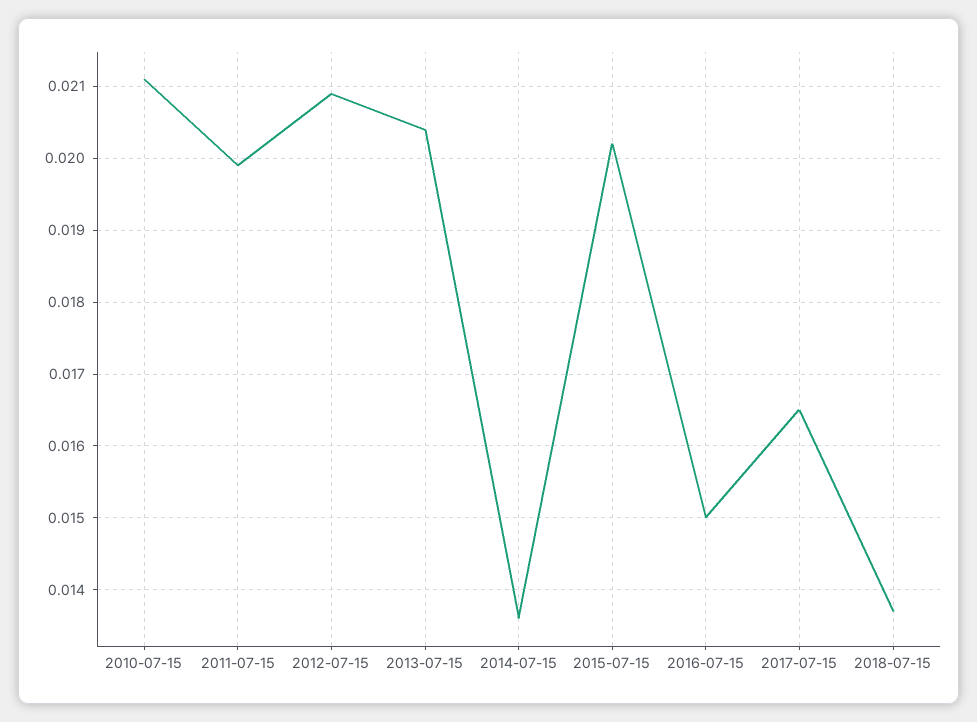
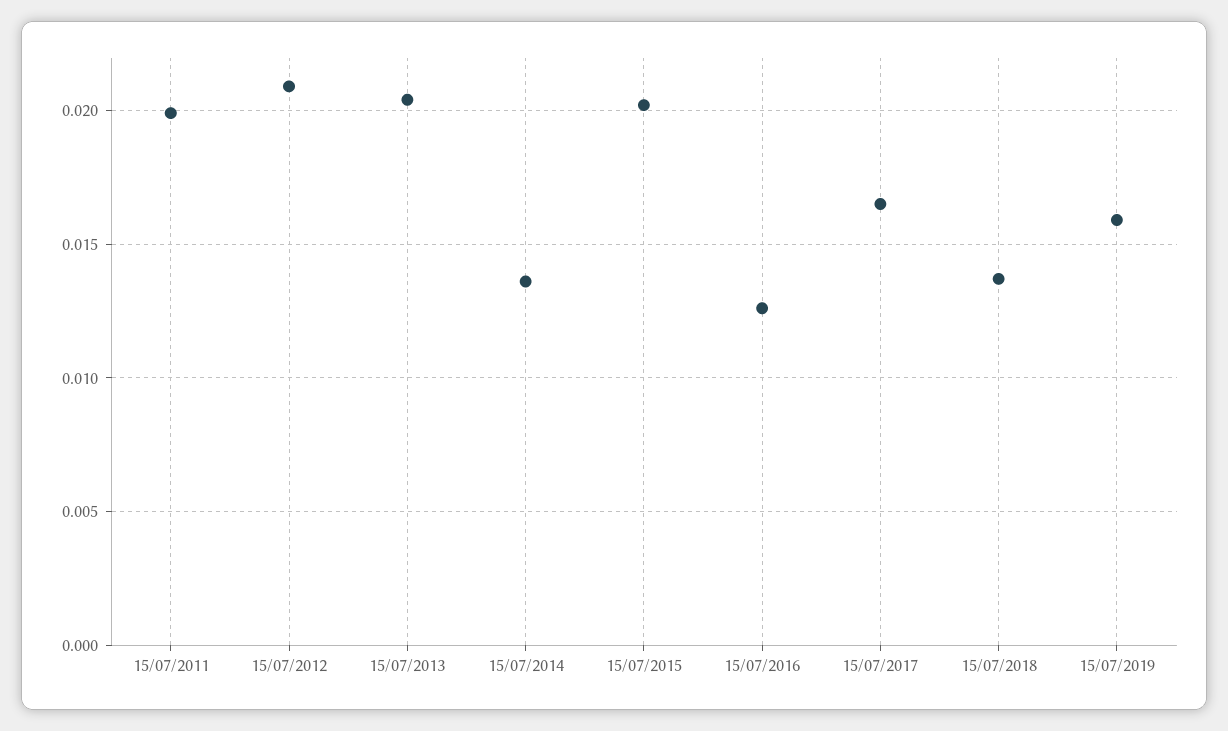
2010-07-15: 0.0211 -> none
2016-07-15: 0.015 -> 0.0125
15/07/2019: none -> 0.016

